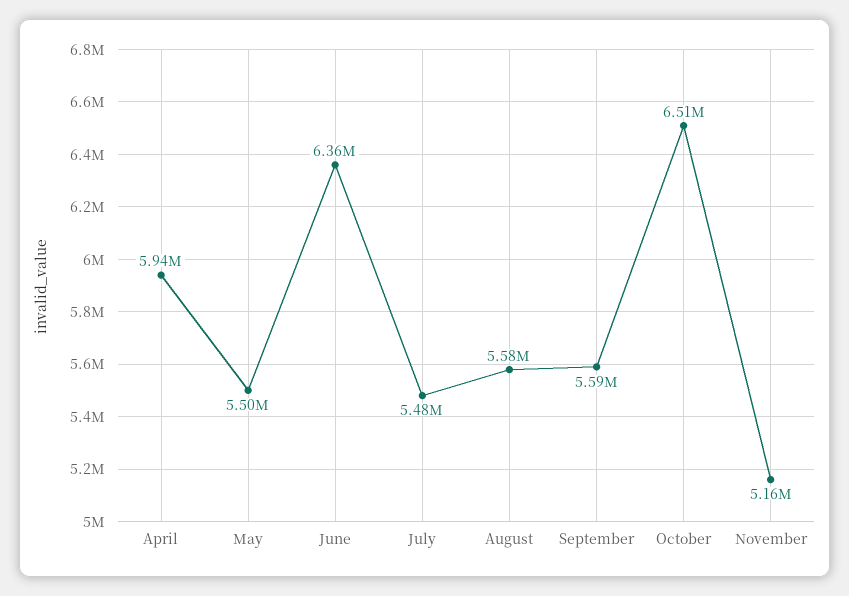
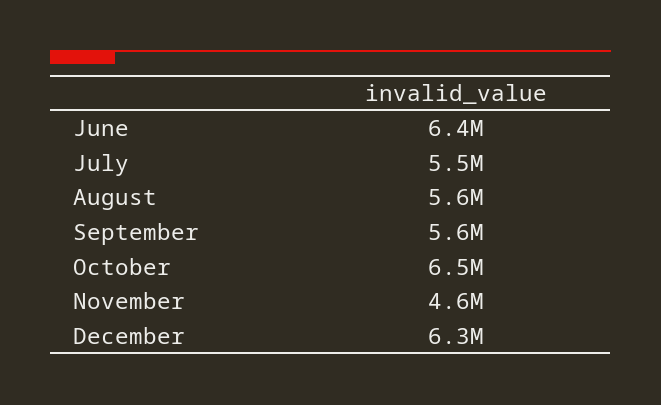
April: 5940000 -> none
May: 5500000 -> none
November: 5160000 -> 4600000
December: none -> 6300000

